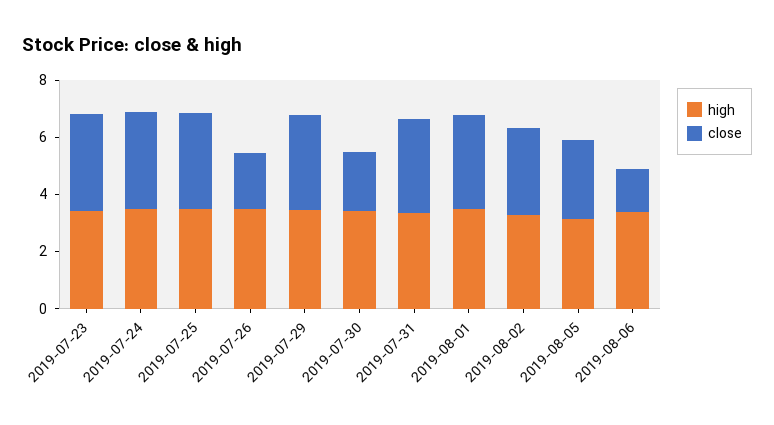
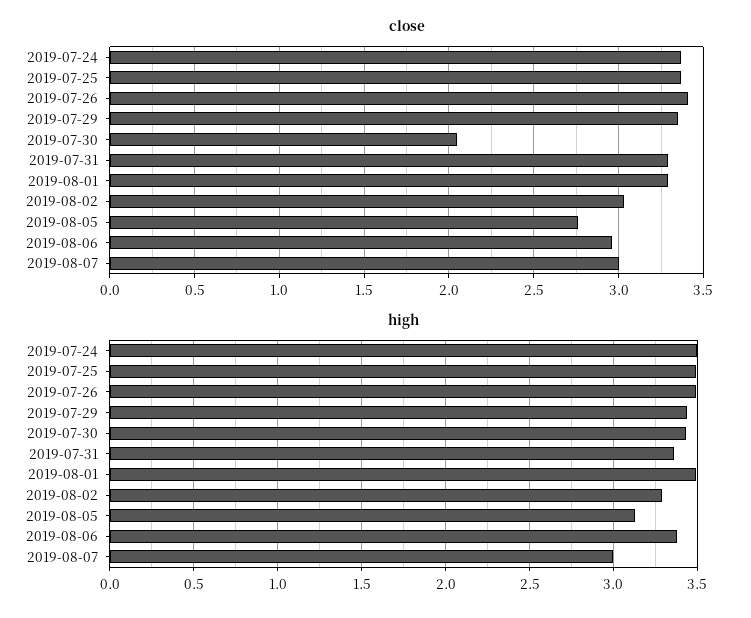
high, 2019-07-23: 3.5 -> none
close, 2019-07-23: 3.5 -> none
close, 2019-07-26: 2 -> 3.4
close, 2019-08-06: 1.5 -> 2.95
close, 2019-08-07: none -> 3
high, 2019-08-07: none -> 3

